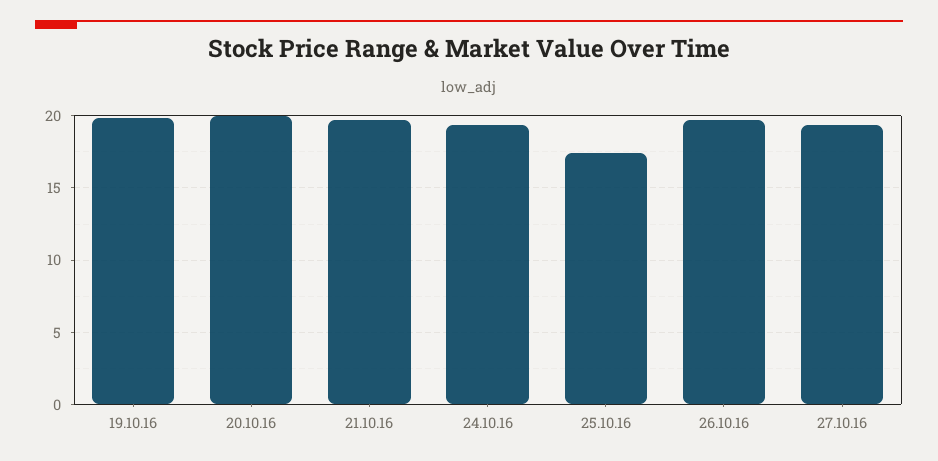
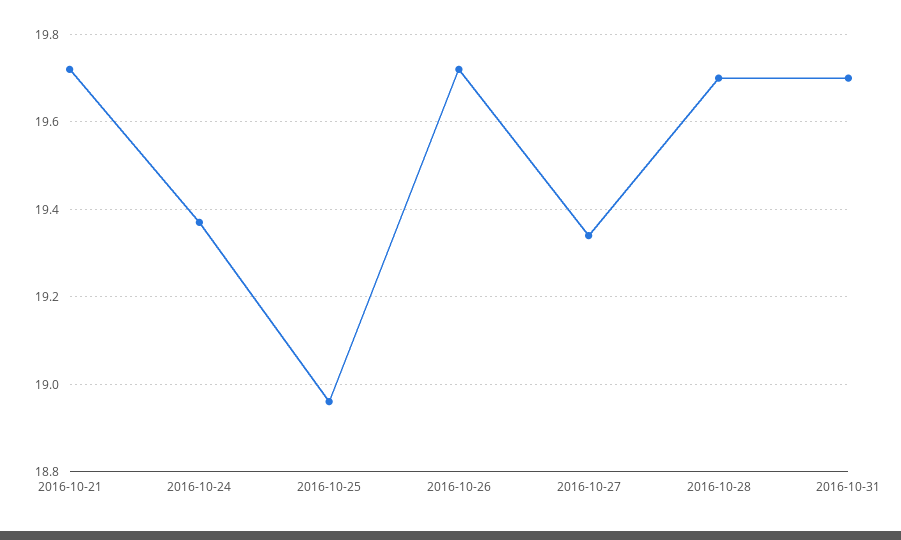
19.10.16: 20 -> none
20.10.16: 20 -> none
25.10.16: 17.5 -> 18.95
2016-10-28: none -> 19.7
2016-10-31: none -> 19.7

